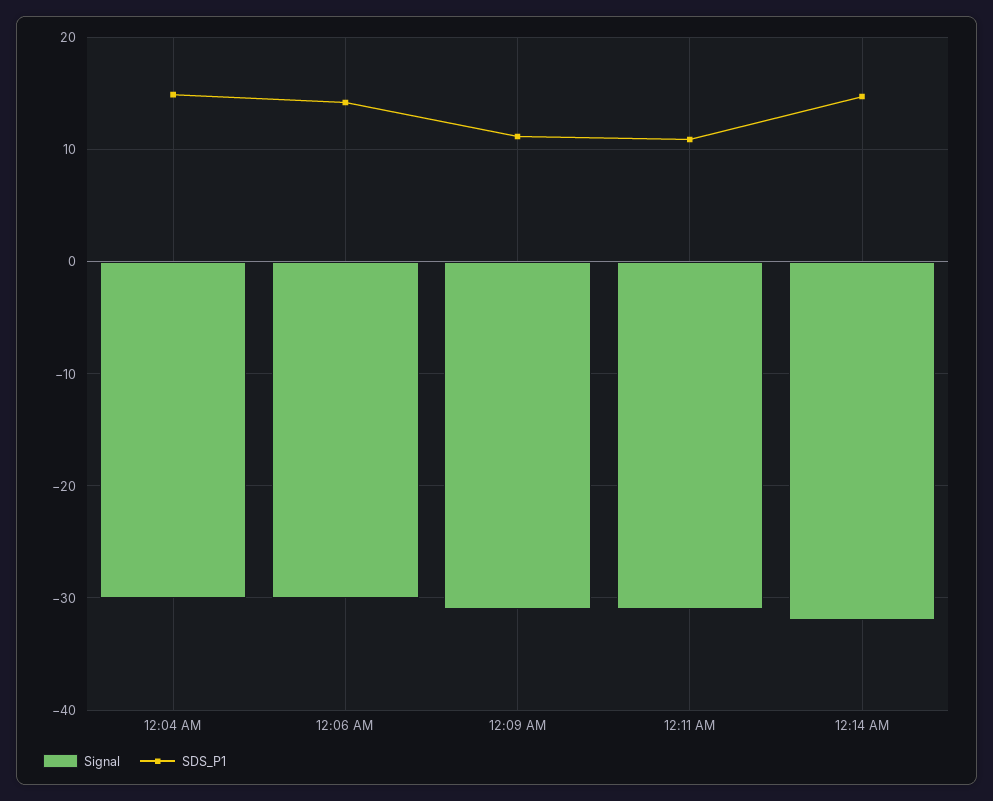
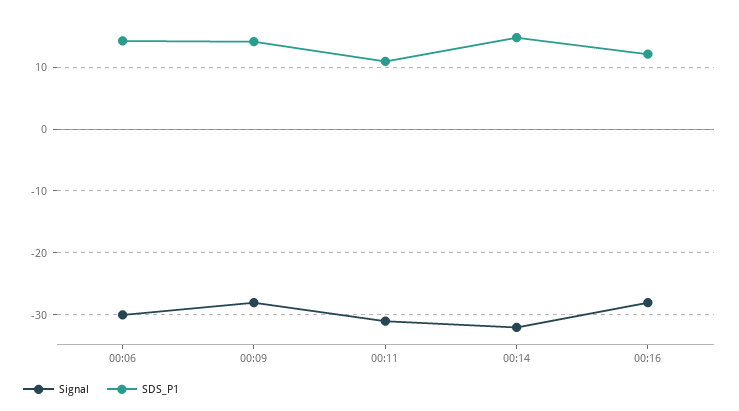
Signal, 12:04 AM: -30 -> none
SDS_P1, 12:04 AM: 15 -> none
Signal, 12:09 AM: -31 -> -28
SDS_P1, 12:09 AM: 11 -> 14
Signal, 00:16: none -> -28
SDS_P1, 00:16: none -> 12

